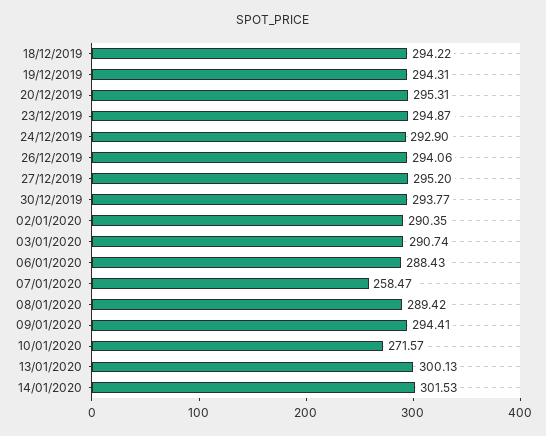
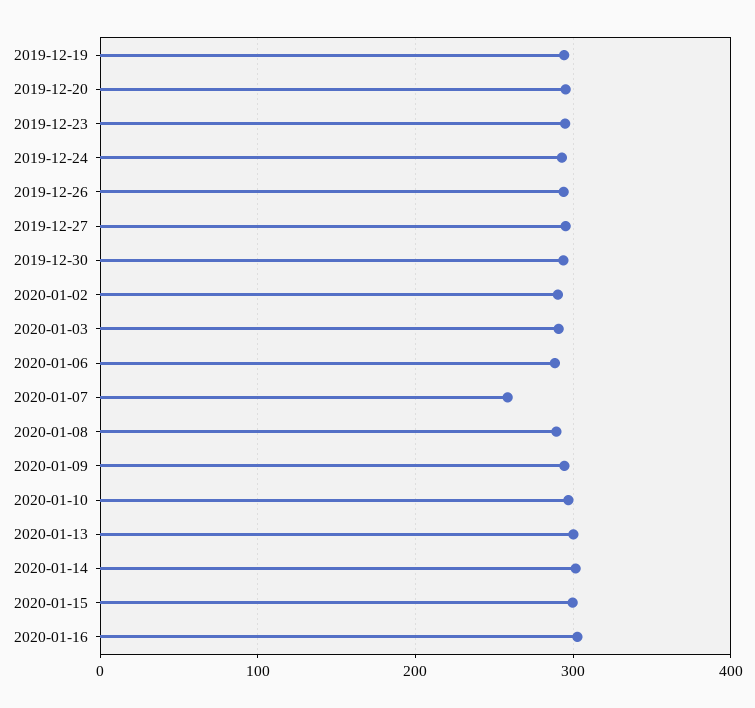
18/12/2019: 294.22 -> none
10/01/2020: 271.57 -> 300
2020-01-15: none -> 300
2020-01-16: none -> 300

